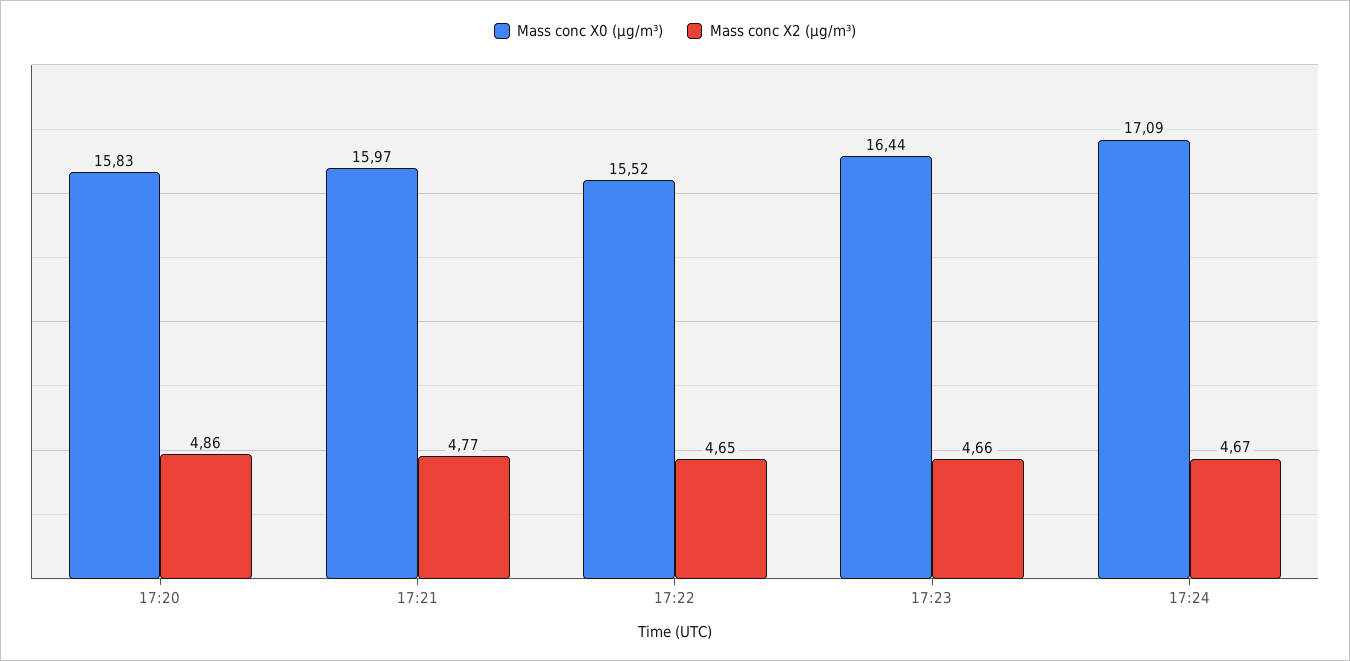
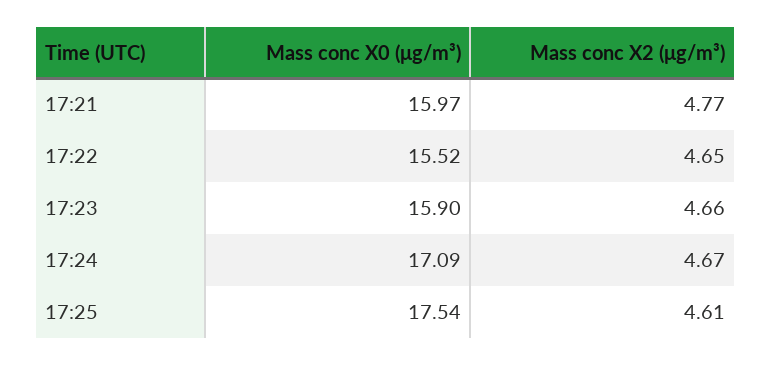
Mass conc X0 (μg/m³), 17:20: 15.83 -> none
Mass conc X2 (μg/m³), 17:20: 4.86 -> none
Mass conc X0 (μg/m³), 17:23: 16.44 -> 15.9
Mass conc X0 (μg/m³), 17:25: none -> 17.54
Mass conc X2 (μg/m³), 17:25: none -> 4.61

